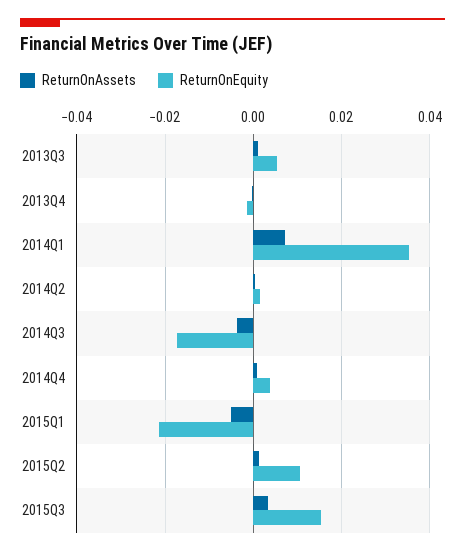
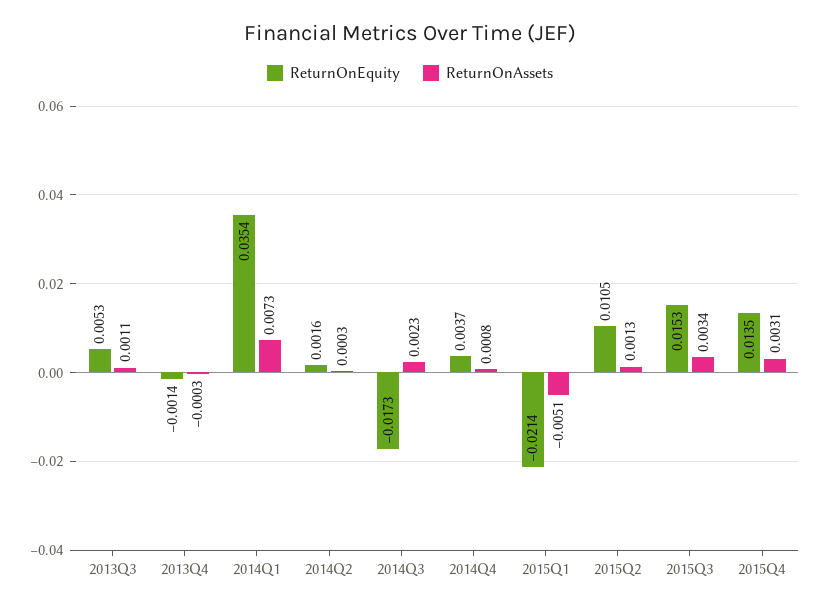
ReturnOnAssets, 2014Q3: -0.004 -> 0.0023
ReturnOnEquity, 2015Q4: none -> 0.0135
ReturnOnAssets, 2015Q4: none -> 0.0031

